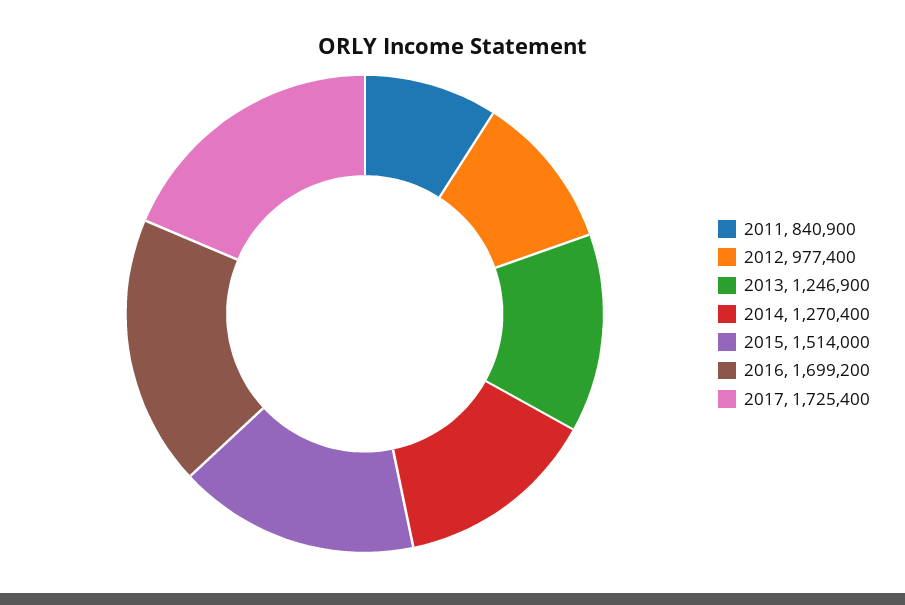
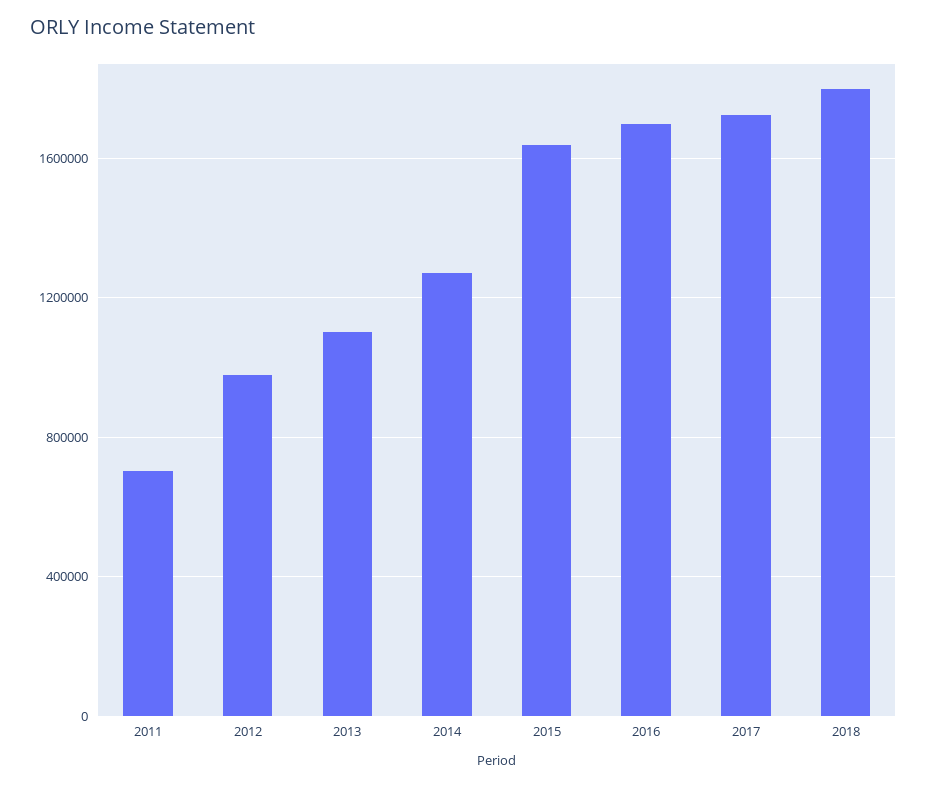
2011: 840900 -> 700000
2013: 1246900 -> 1100000
2015: 1514000 -> 1650000
2018: none -> 1800000

